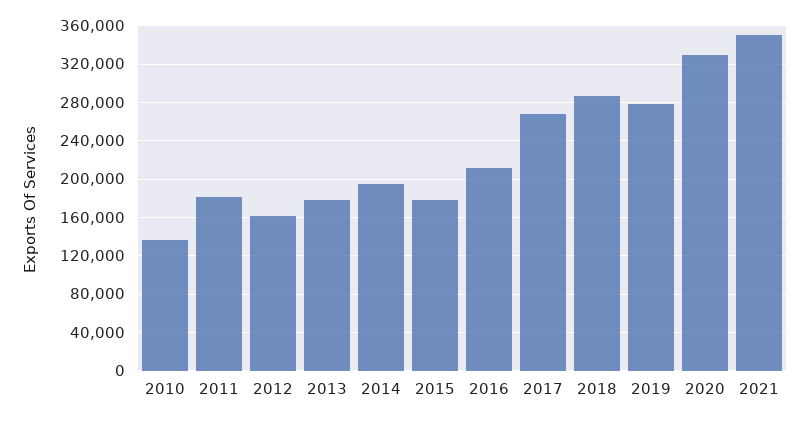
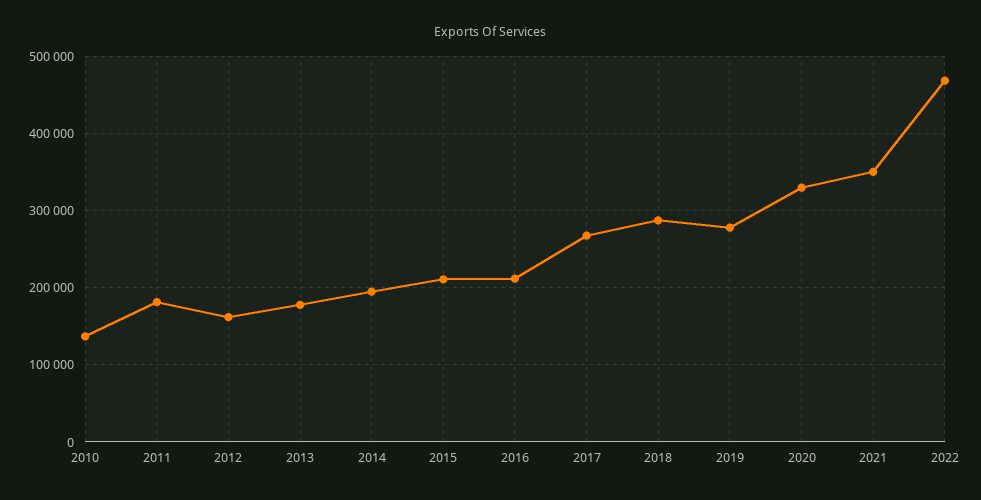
2015: 180000 -> 210000
2022: none -> 470000

